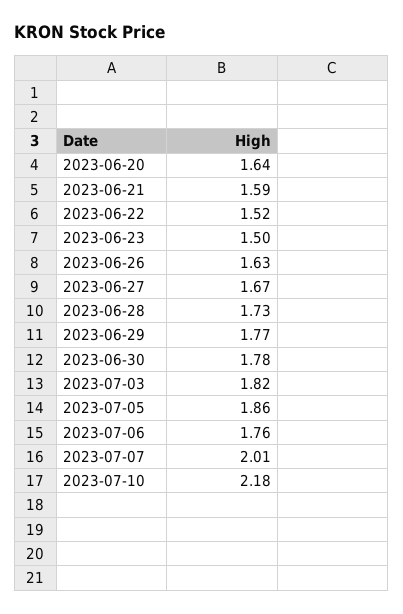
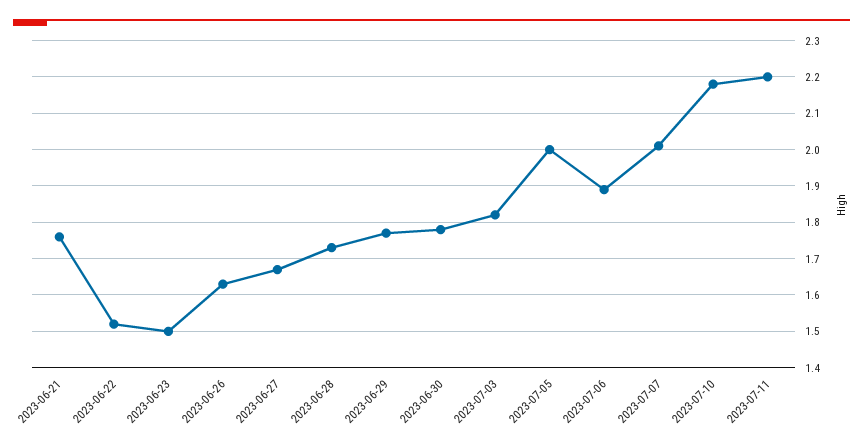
2023-06-20: 1.64 -> none
2023-06-21: 1.59 -> 1.75
2023-07-05: 1.86 -> 2
2023-07-06: 1.76 -> 1.9
2023-07-11: none -> 2.2

